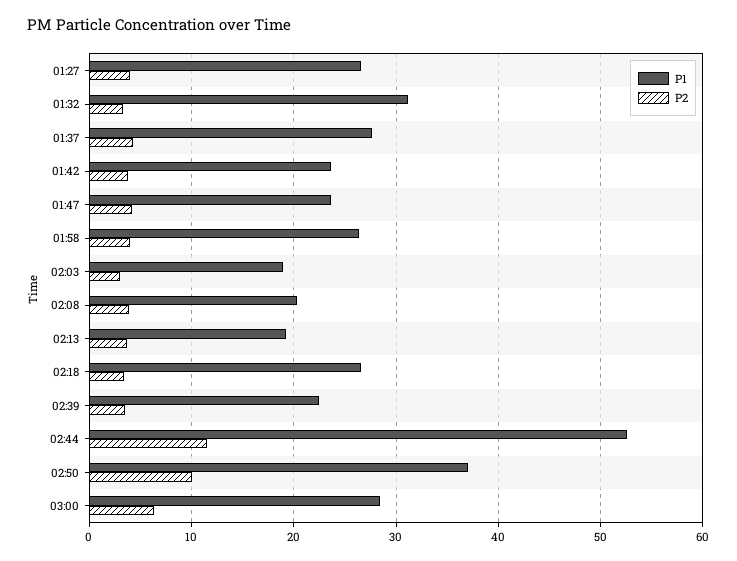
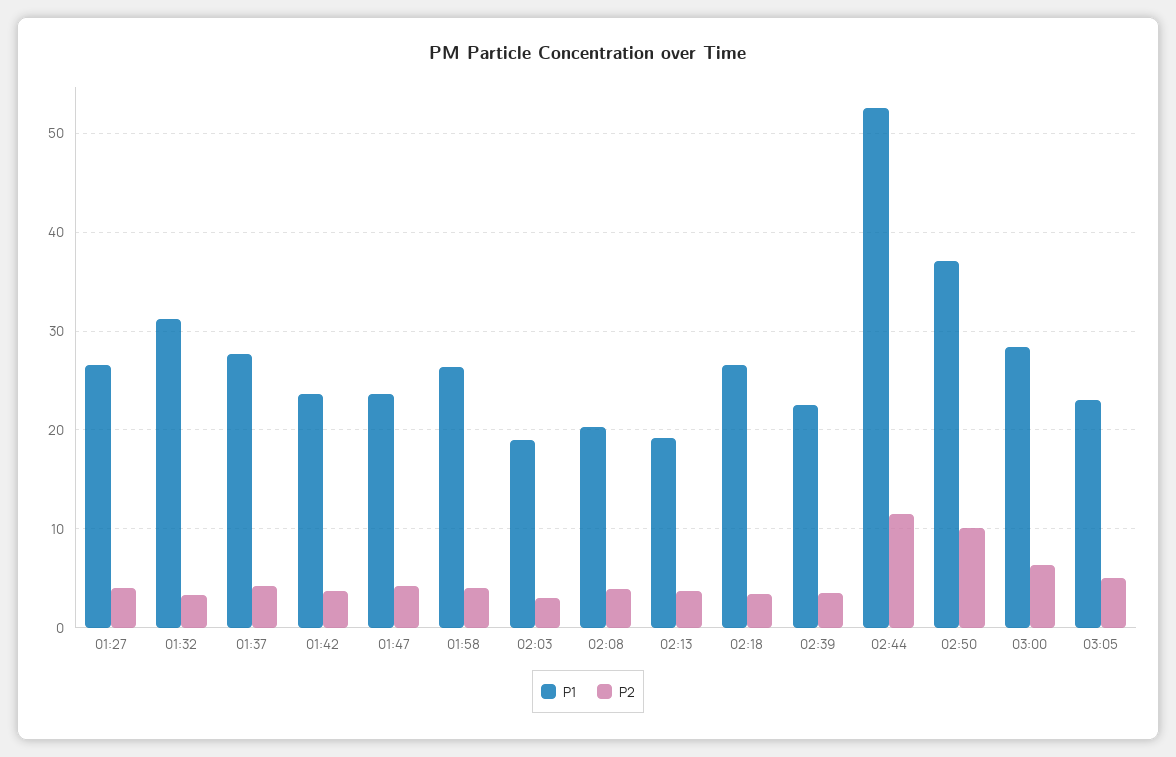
P1, 03:05: none -> 23
P2, 03:05: none -> 5

